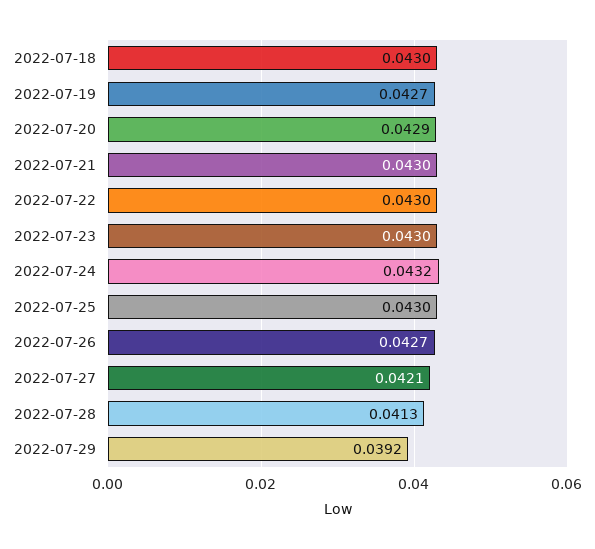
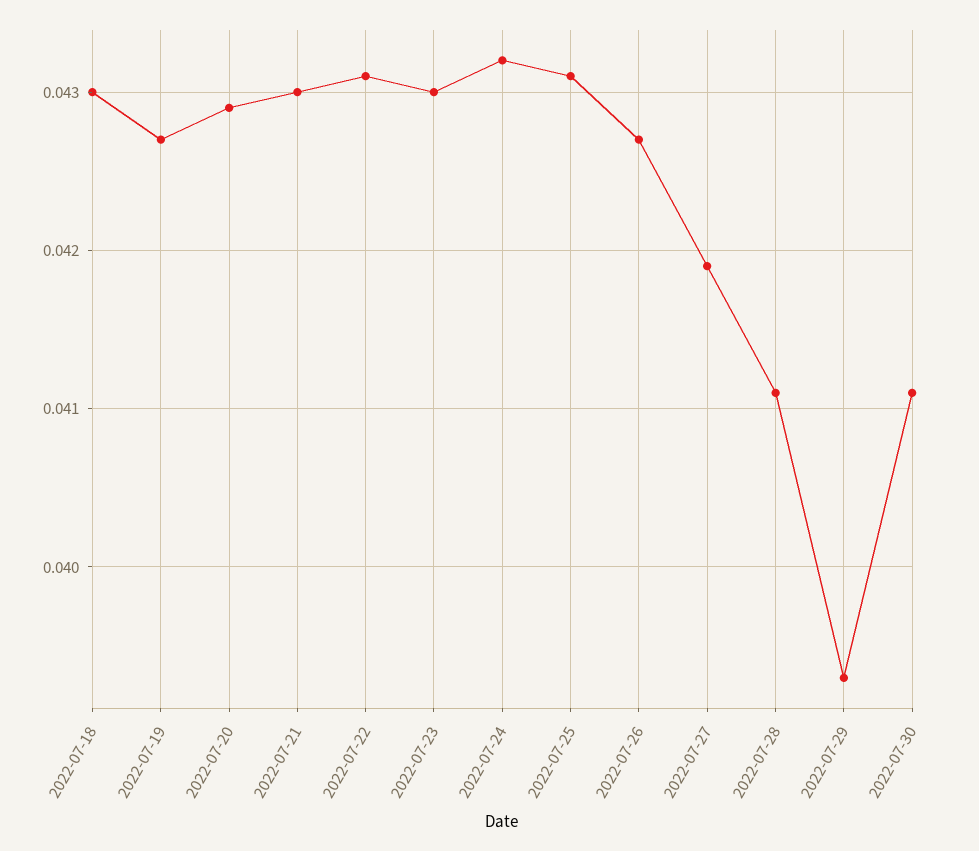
2022-07-22: 0.043 -> 0.0431
2022-07-25: 0.043 -> 0.0431
2022-07-27: 0.0421 -> 0.0419
2022-07-28: 0.0413 -> 0.0411
2022-07-29: 0.0392 -> 0.0393
2022-07-30: none -> 0.0411

